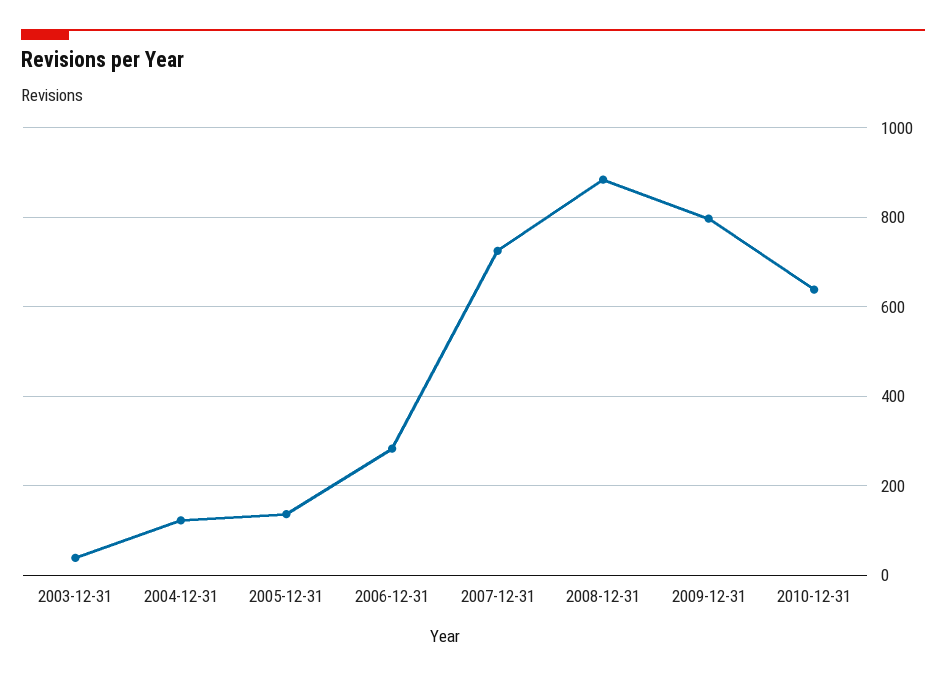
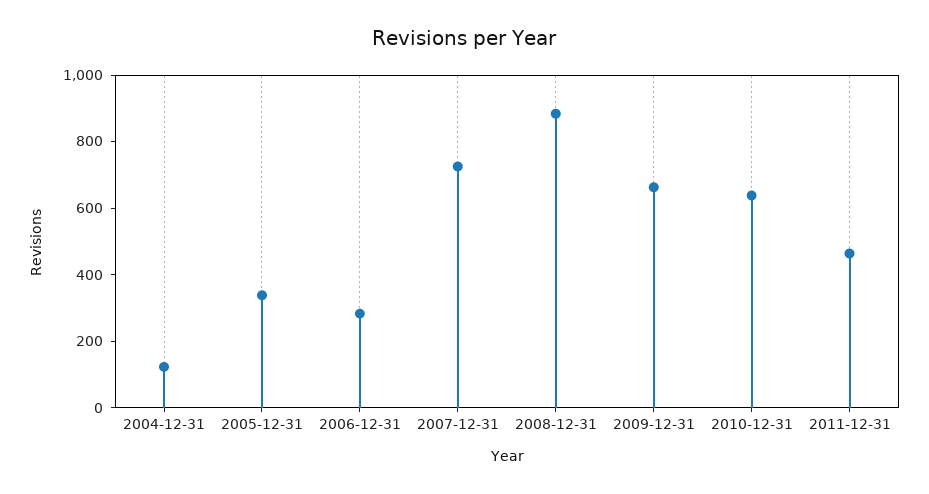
2003-12-31: 40 -> none
2005-12-31: 140 -> 350
2009-12-31: 800 -> 650
2011-12-31: none -> 450

